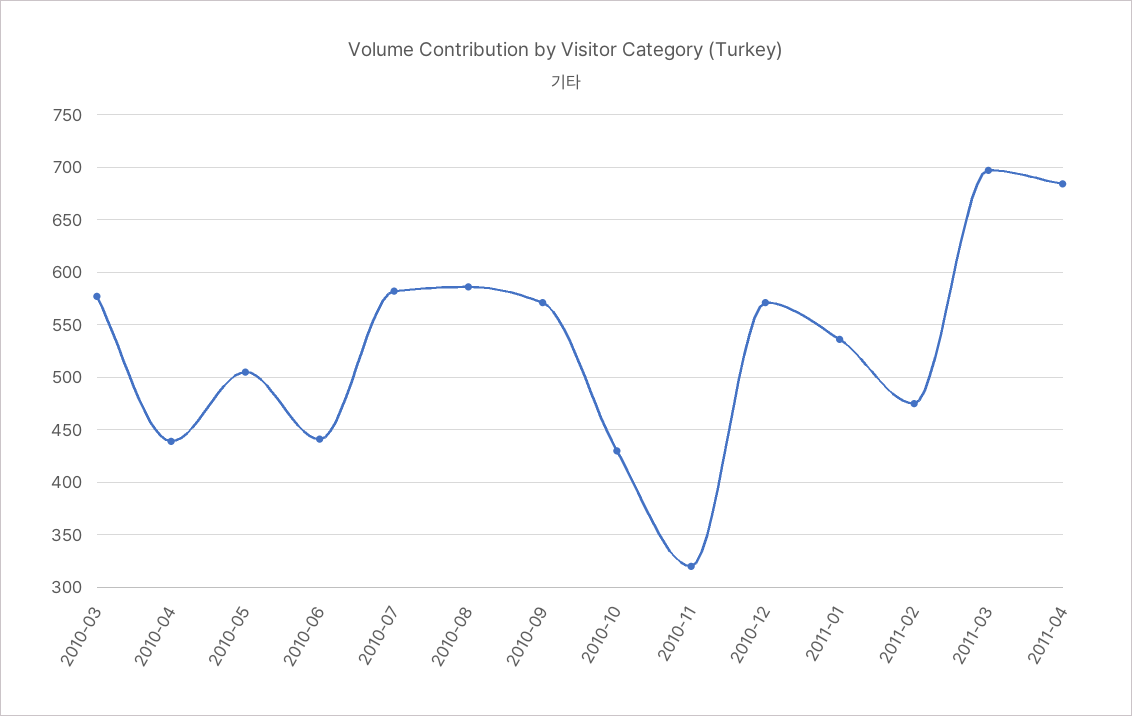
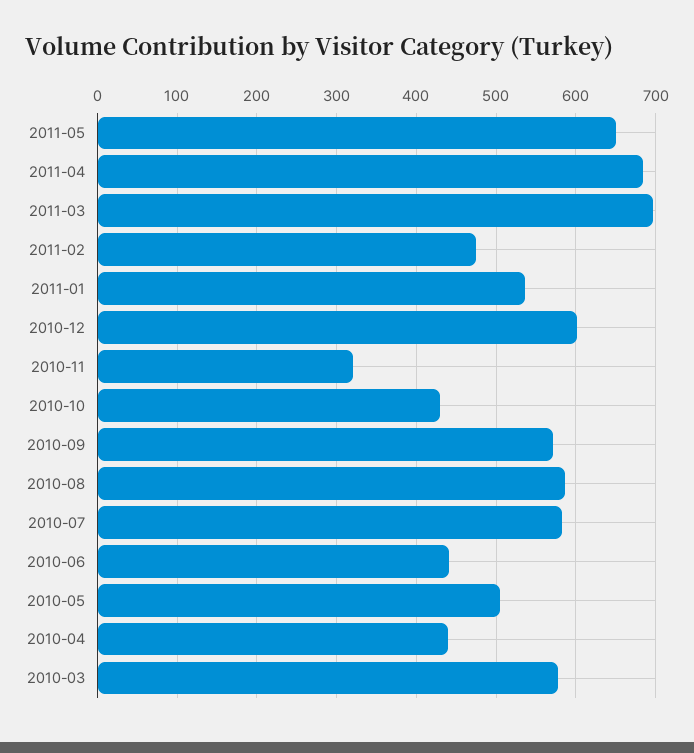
2010-12: 570 -> 600
2011-05: none -> 650

